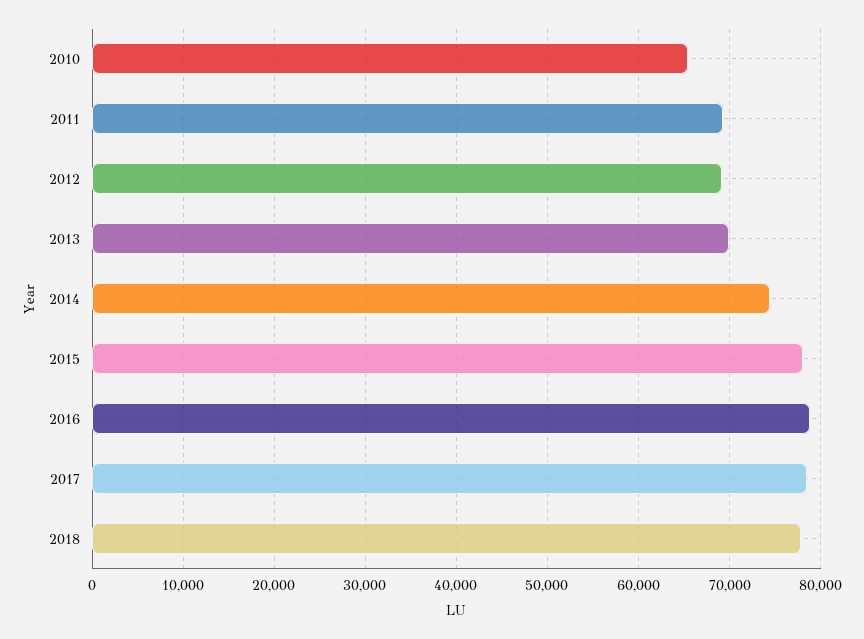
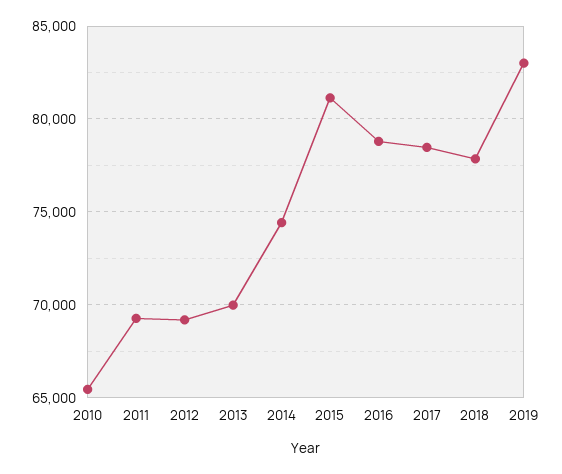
2015: 78000 -> 81000
2019: none -> 83000

